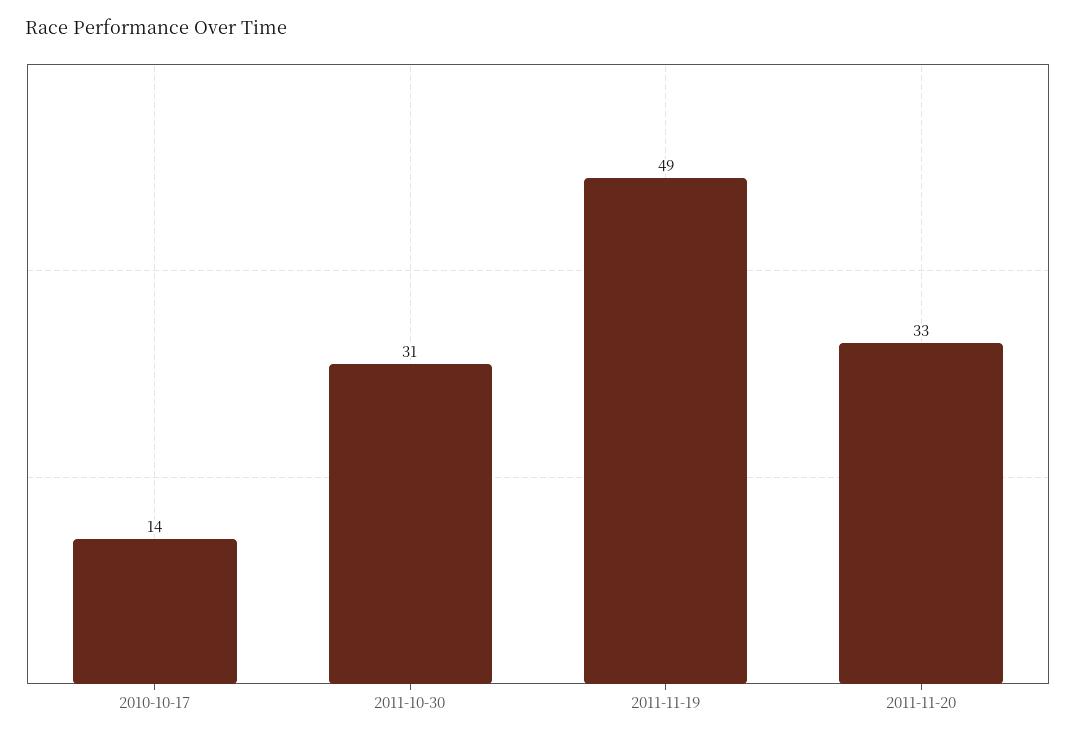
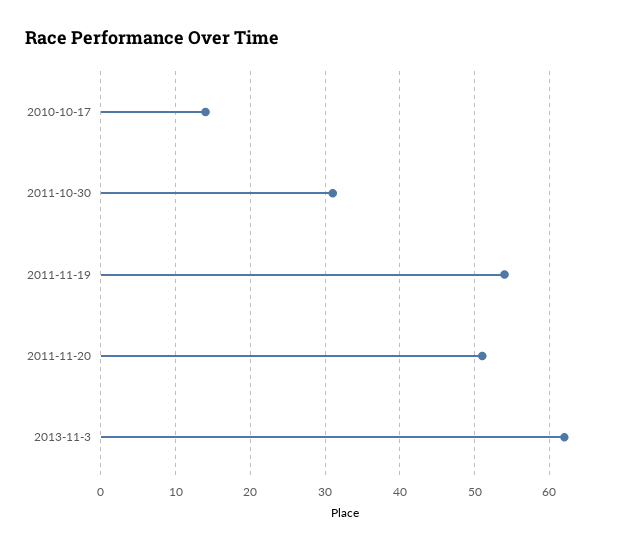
2011-11-19: 49 -> 54
2011-11-20: 33 -> 51
2013-11-3: none -> 62

